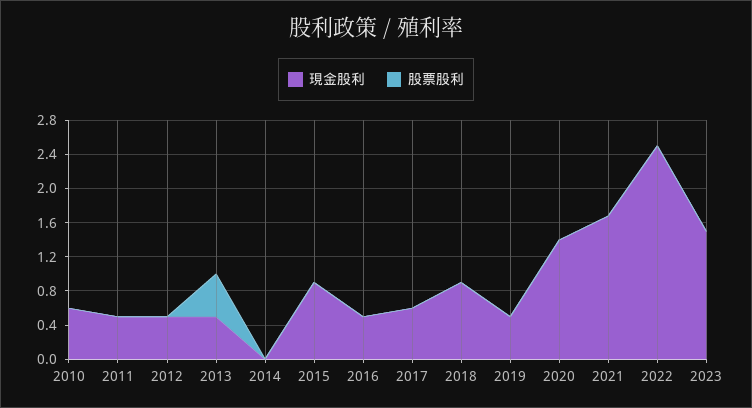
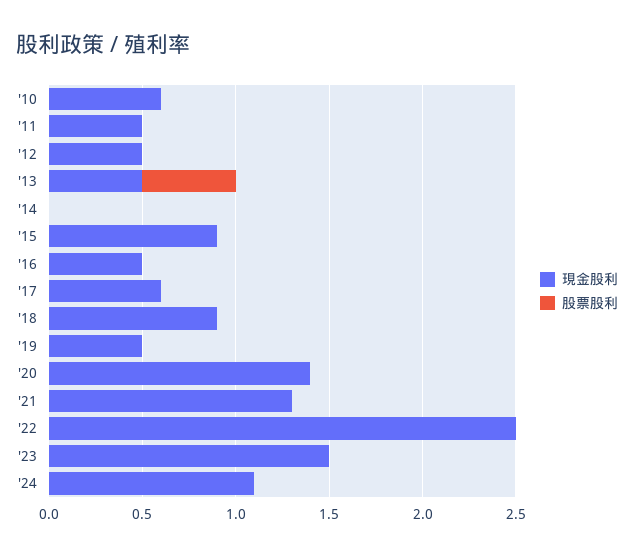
現金股利, 2021: 1.7 -> 1.3
現金股利, '24: none -> 1.1
股票股利, '24: none -> 0

